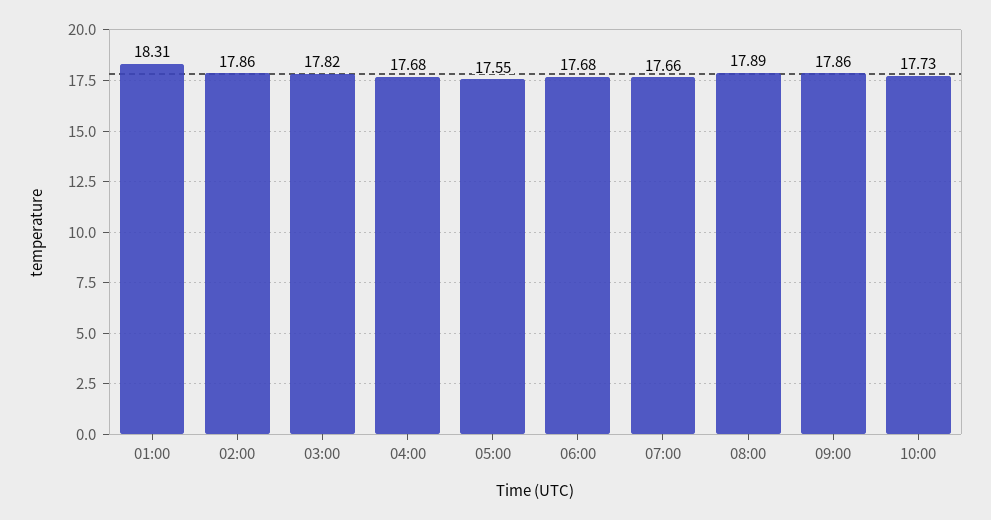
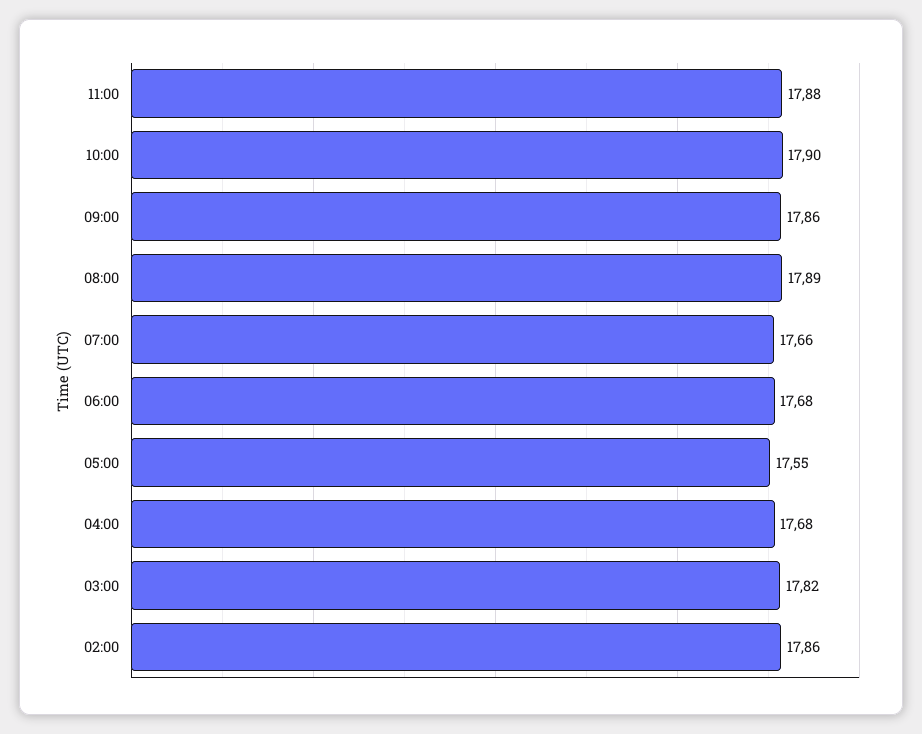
01:00: 18.31 -> none
10:00: 17.73 -> 17.9
11:00: none -> 17.88

